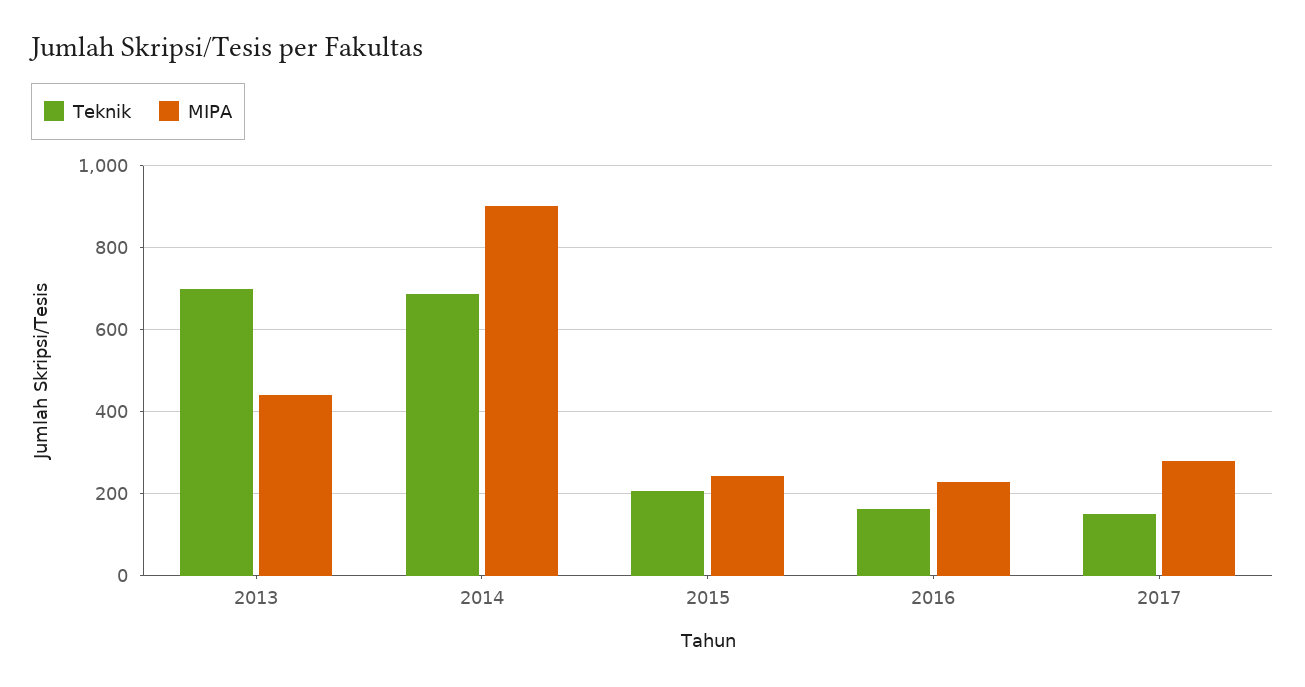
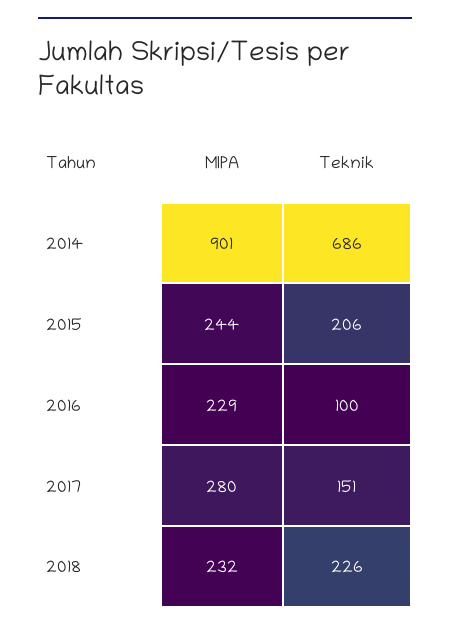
Teknik, 2013: 700 -> none
MIPA, 2013: 440 -> none
Teknik, 2016: 160 -> 100
MIPA, 2018: none -> 232
Teknik, 2018: none -> 226

